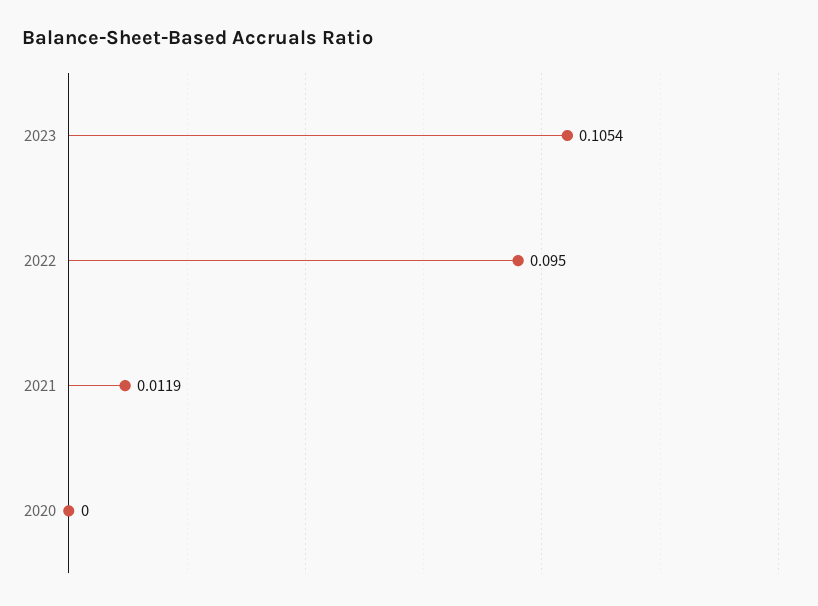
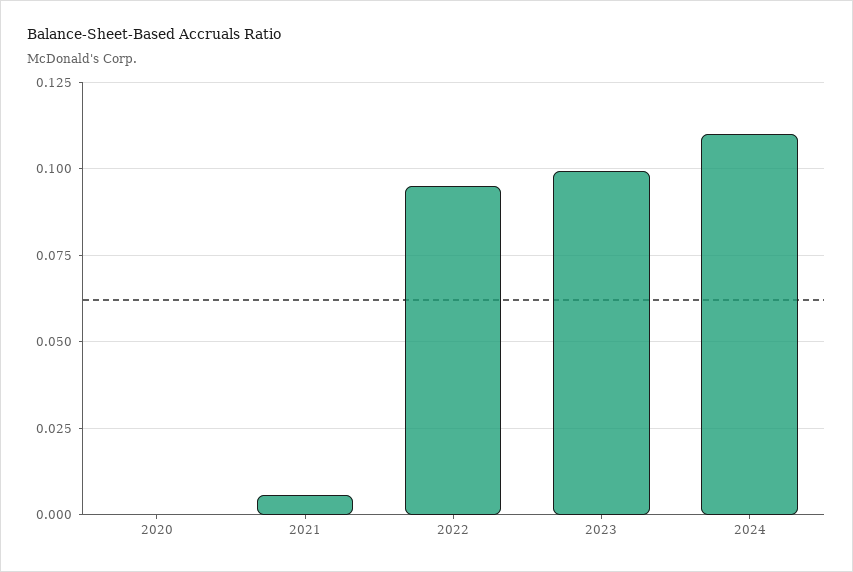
2023: 0.1054 -> 0.1
2021: 0.0119 -> 0.005
2024: none -> 0.11

